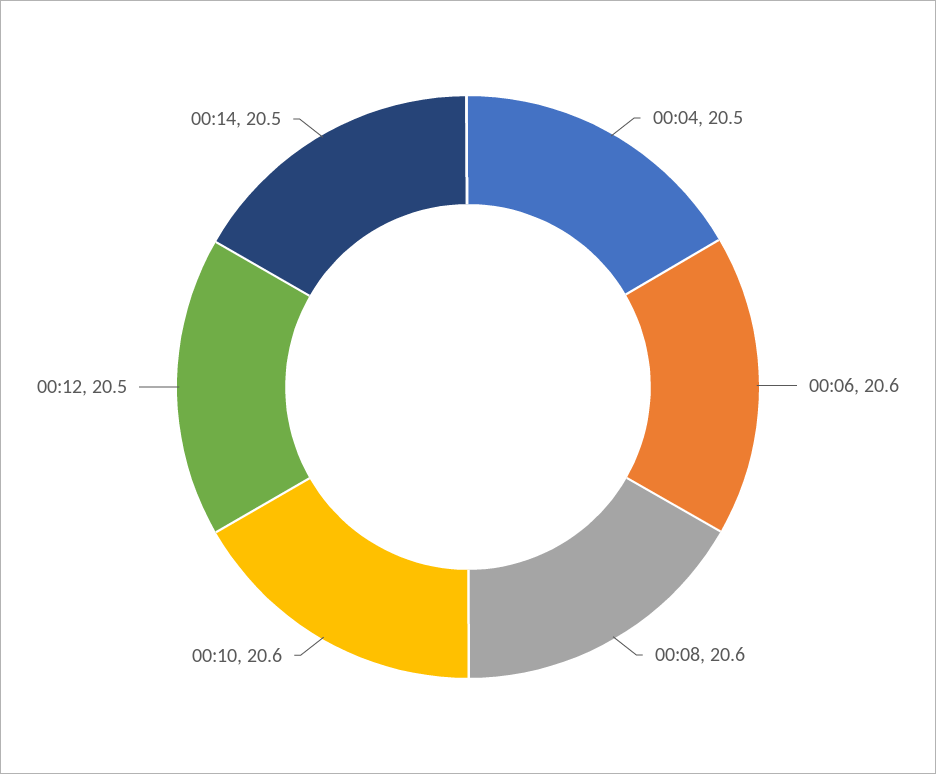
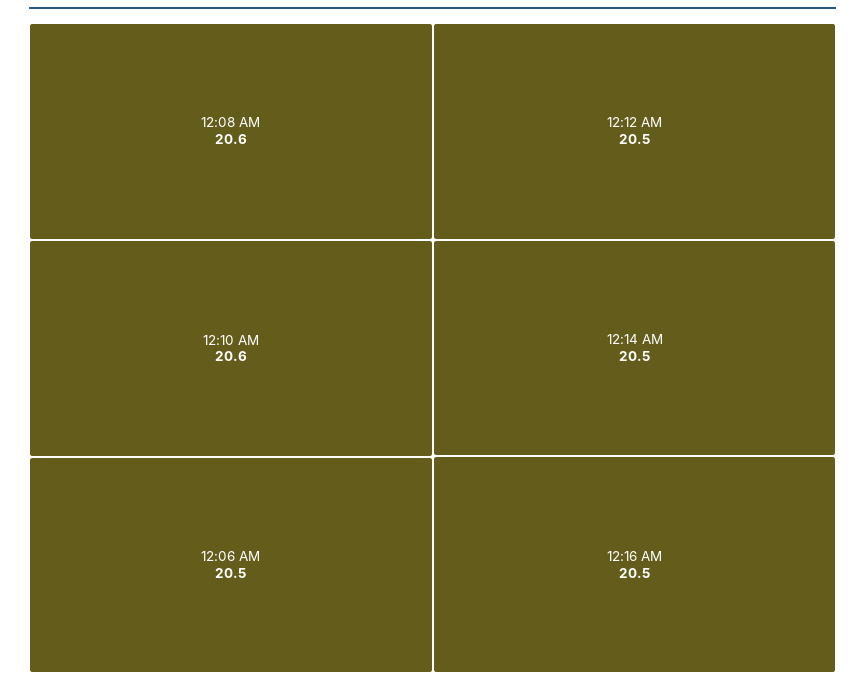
00:04: 20.5 -> none
00:06: 20.6 -> 20.5
12:16 AM: none -> 20.5

